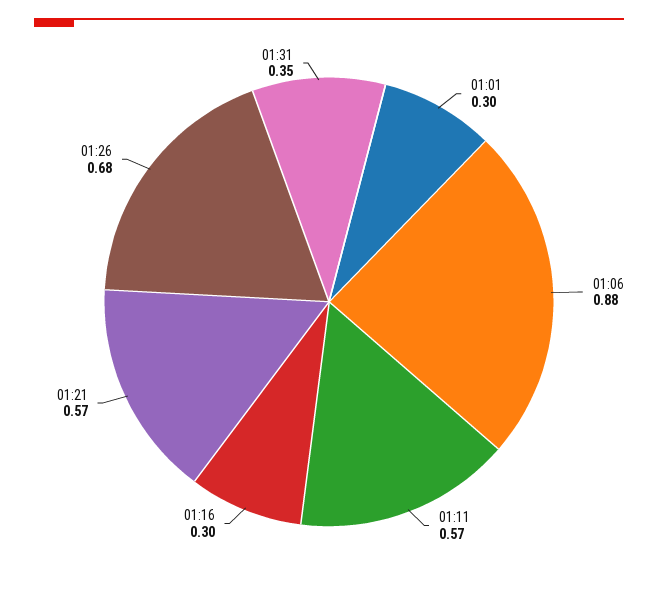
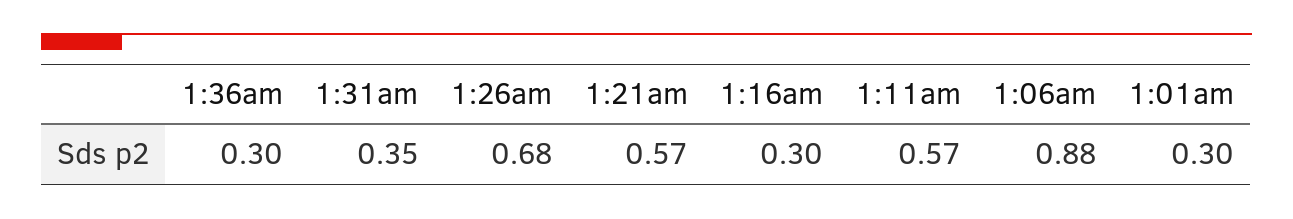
1:36am: none -> 0.3

